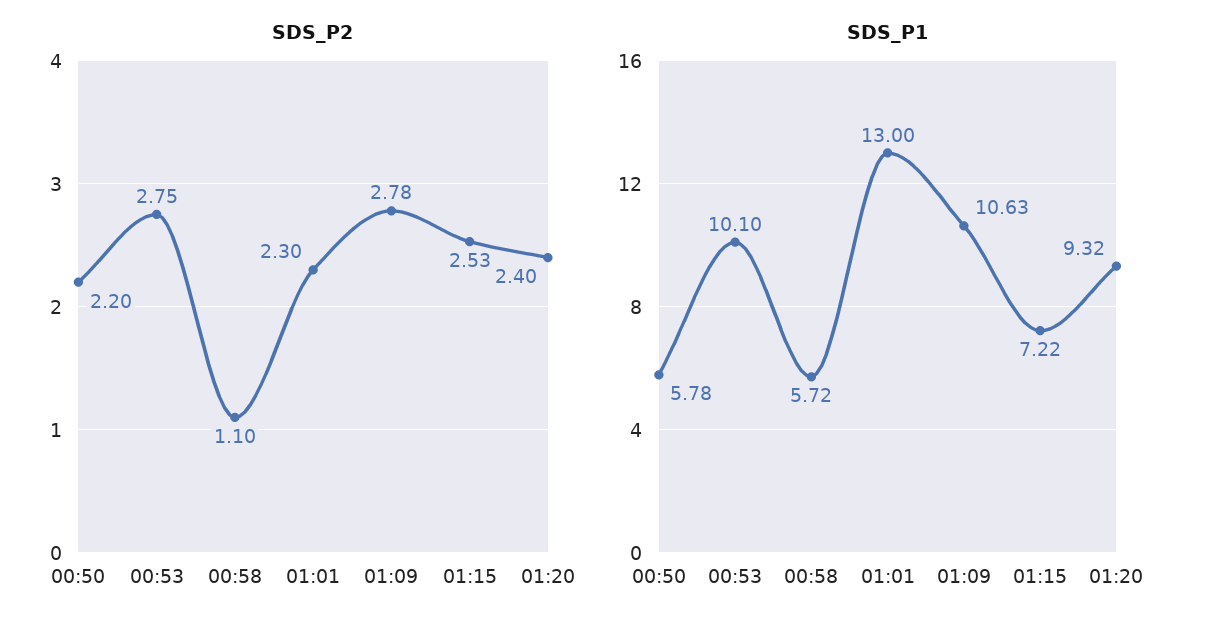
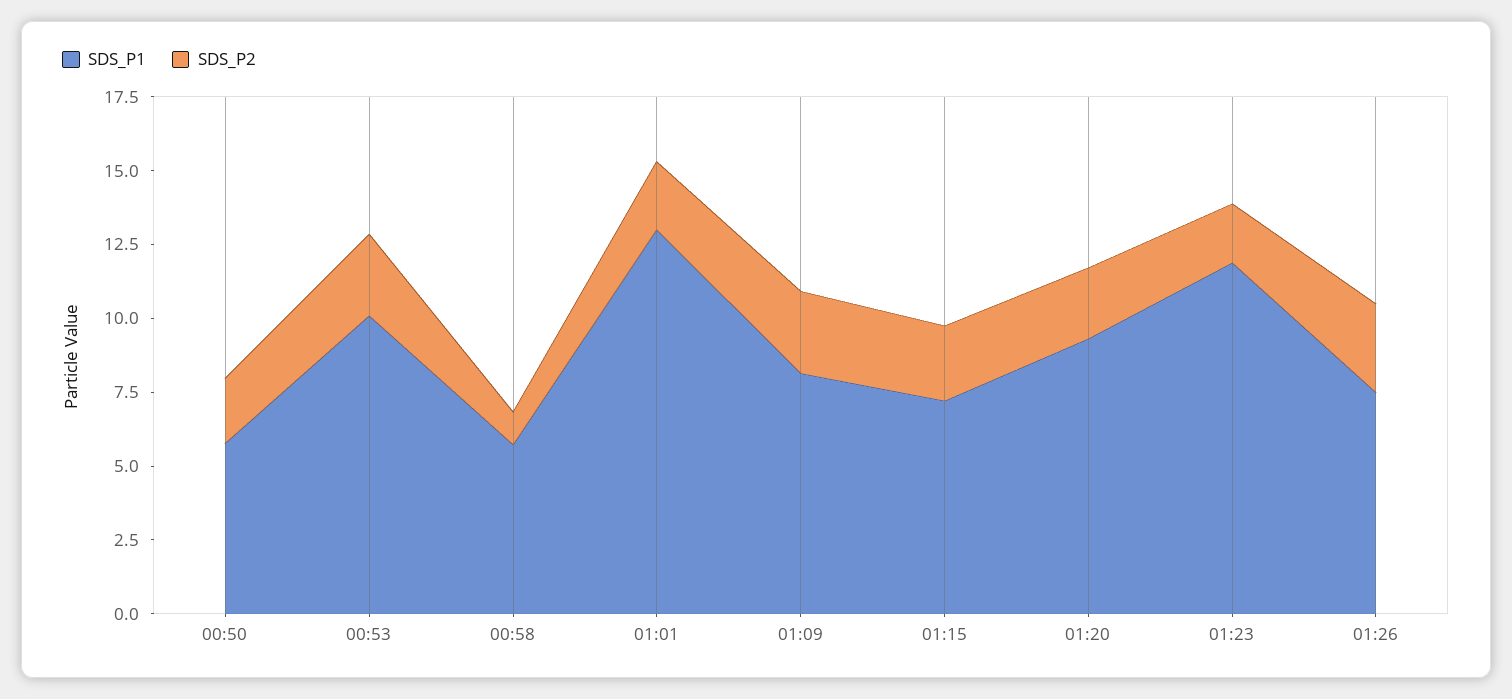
SDS_P1, 01:09: 10.63 -> 8
SDS_P1, 01:23: none -> 12
SDS_P2, 01:23: none -> 2
SDS_P1, 01:26: none -> 7.5
SDS_P2, 01:26: none -> 3

